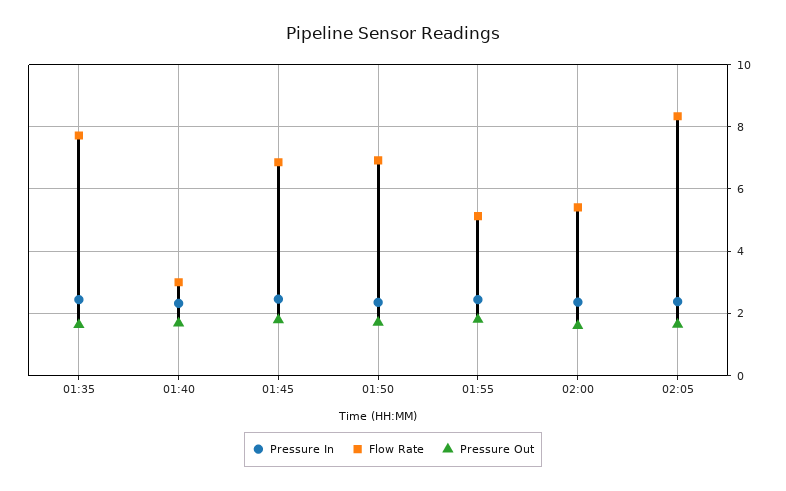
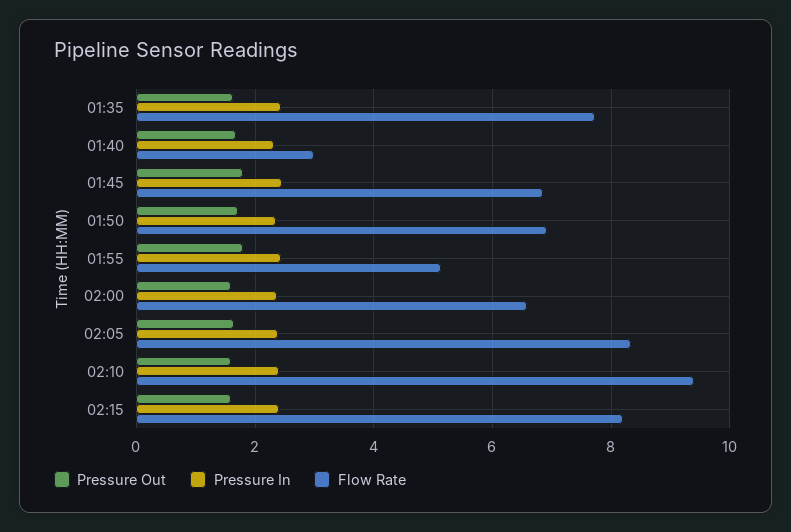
Flow Rate, 02:00: 5.4 -> 6.6
Pressure Out, 02:10: none -> 1.6
Pressure In, 02:10: none -> 2.4
Flow Rate, 02:10: none -> 9.4
Pressure Out, 02:15: none -> 1.6
Pressure In, 02:15: none -> 2.4
Flow Rate, 02:15: none -> 8.2

